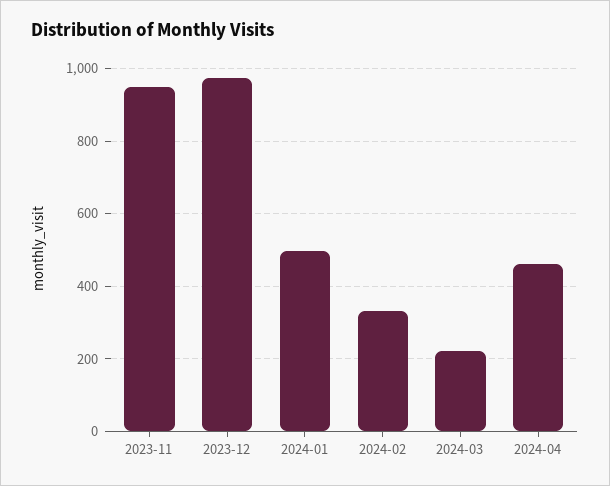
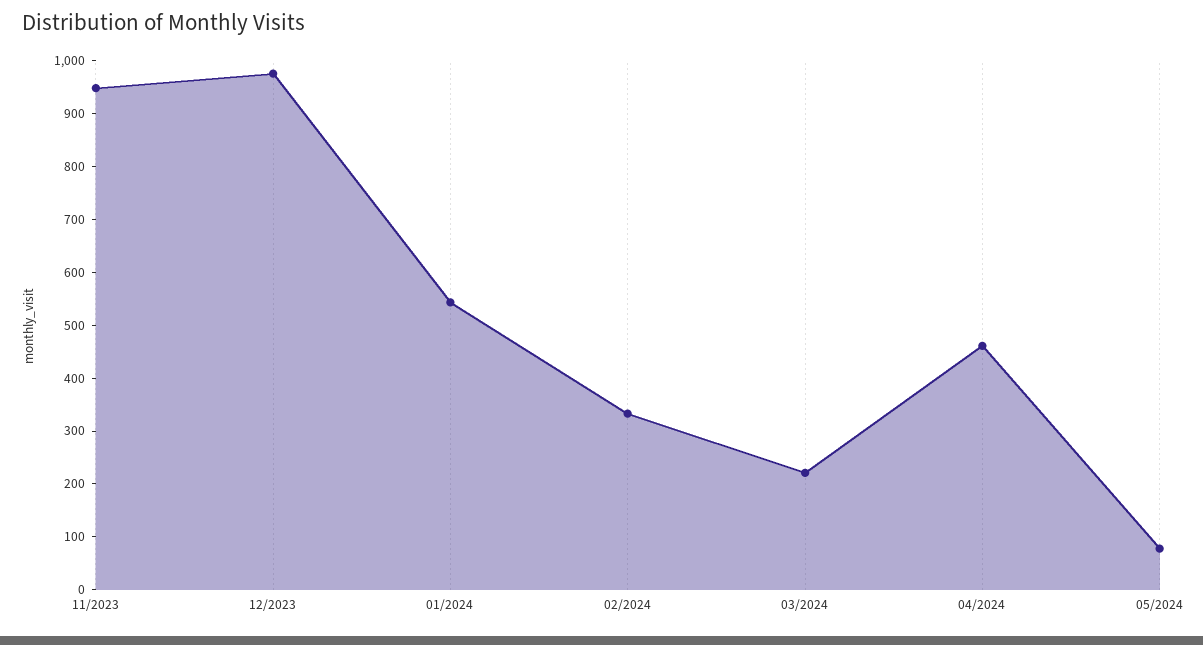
2024-01: 500 -> 540
05/2024: none -> 80

